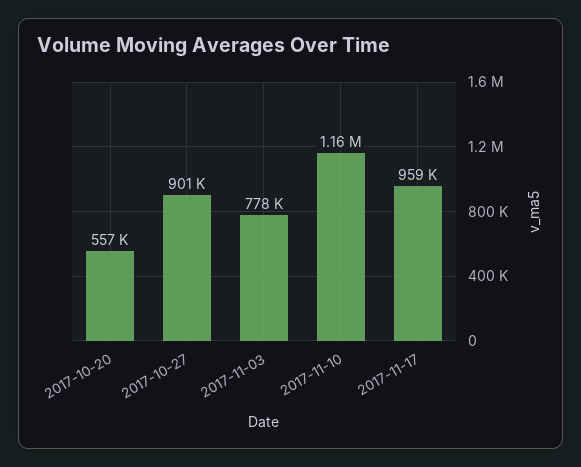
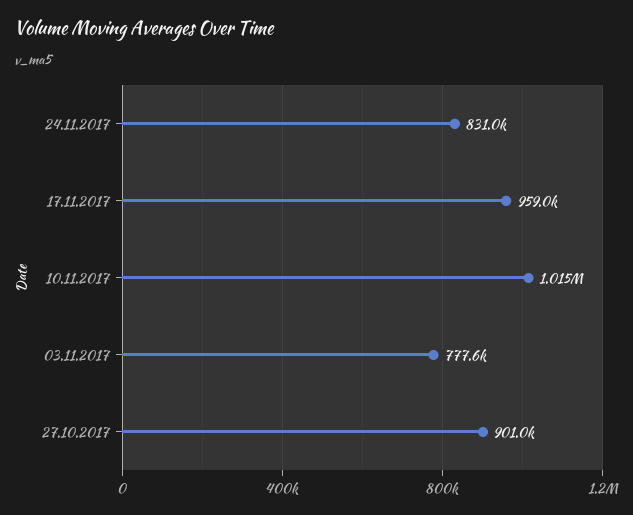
2017-10-20: 557000 -> none
2017-11-10: 1160000 -> 1015000
24.11.2017: none -> 831000

